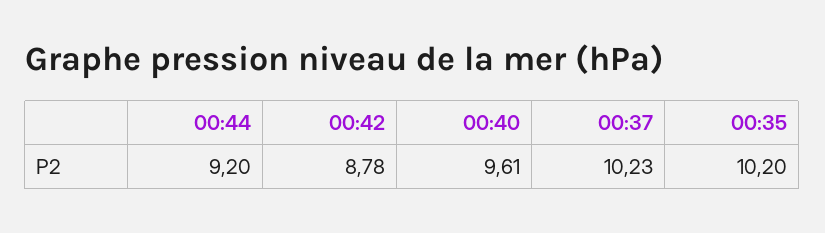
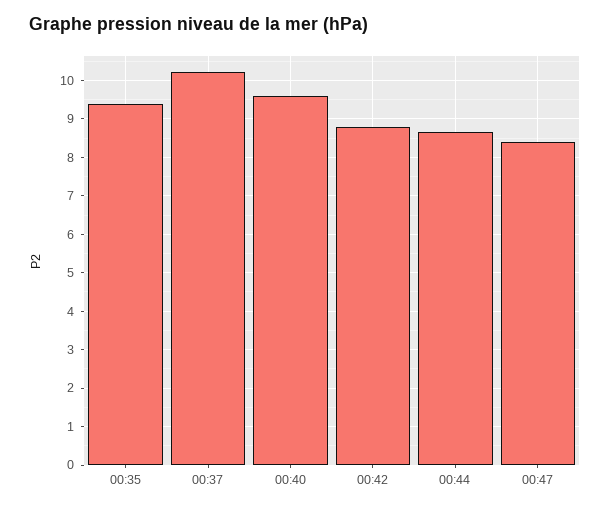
00:44: 9.2 -> 8.6
00:35: 10.2 -> 9.4
00:47: none -> 8.4

